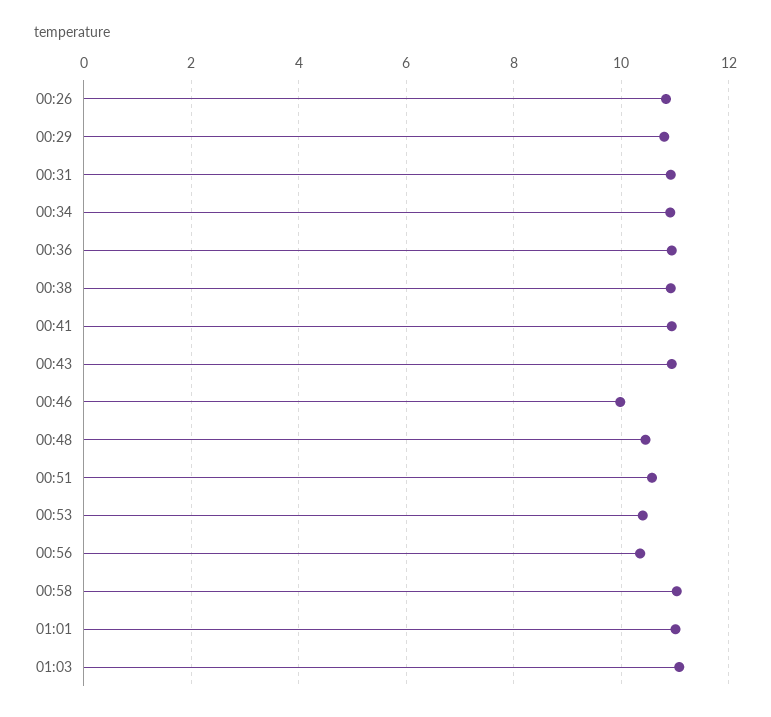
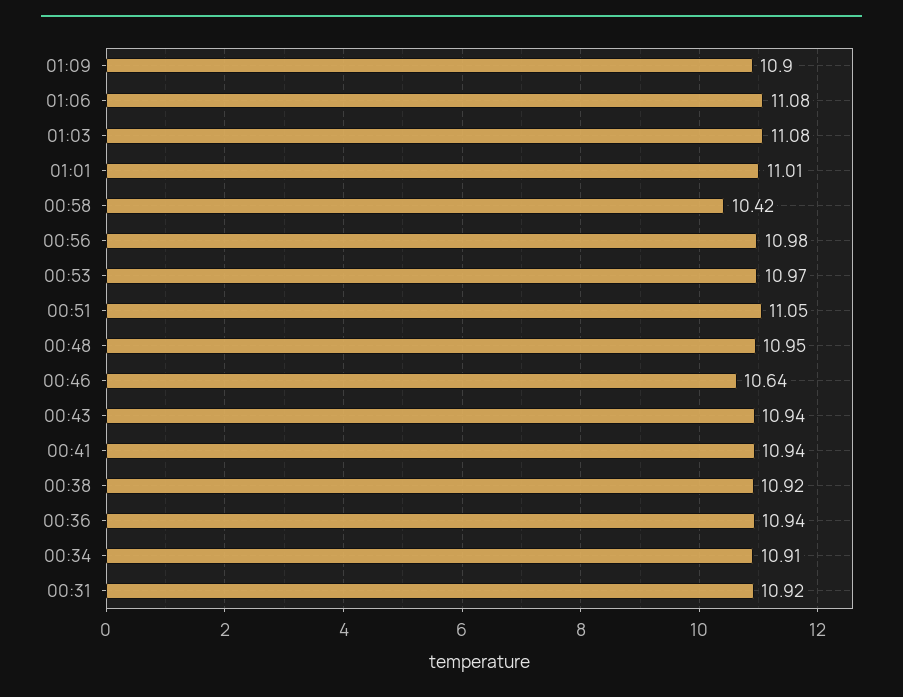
00:26: 10.8 -> none
00:29: 10.8 -> none
00:46: 10 -> 10.64
00:48: 10.4 -> 10.95
00:51: 10.6 -> 11.05
00:53: 10.4 -> 10.97
00:56: 10.4 -> 10.98
00:58: 11 -> 10.42
01:09: none -> 10.9
01:06: none -> 11.08

